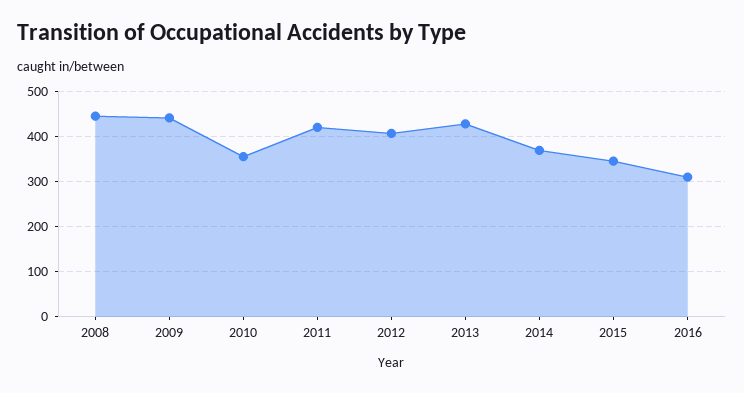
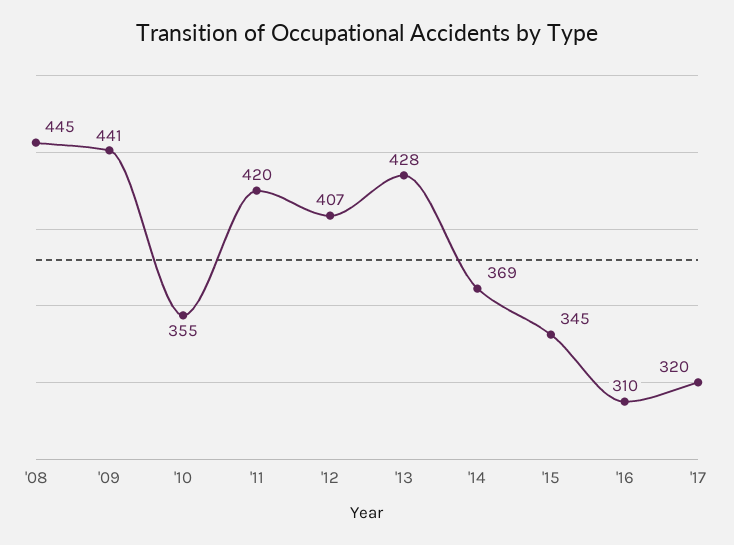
'17: none -> 320

